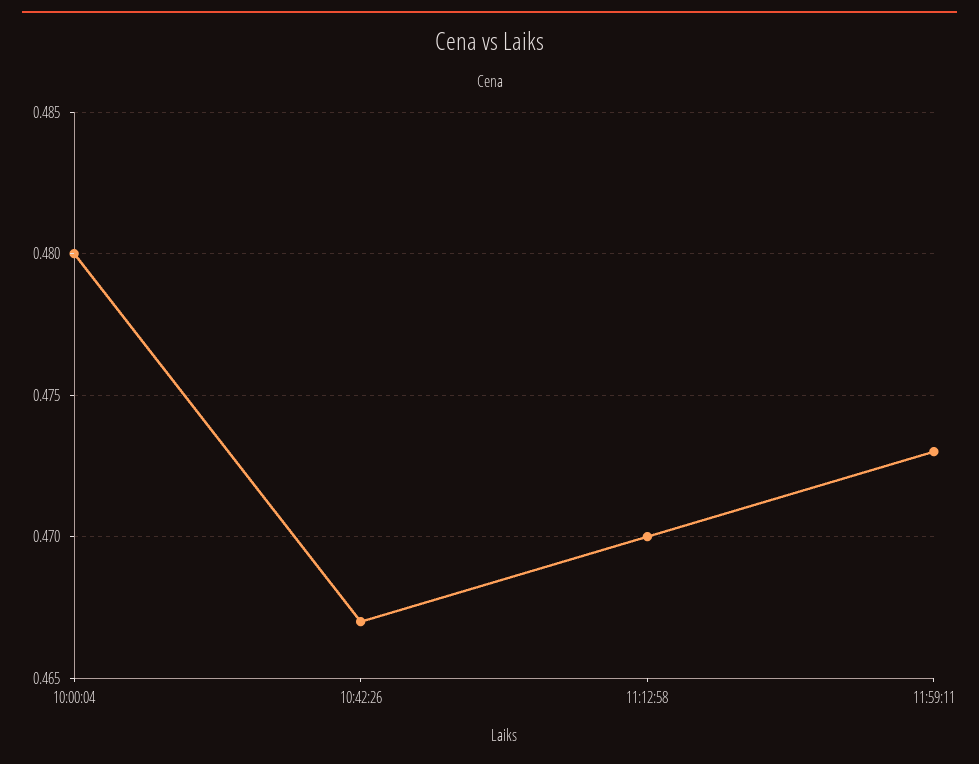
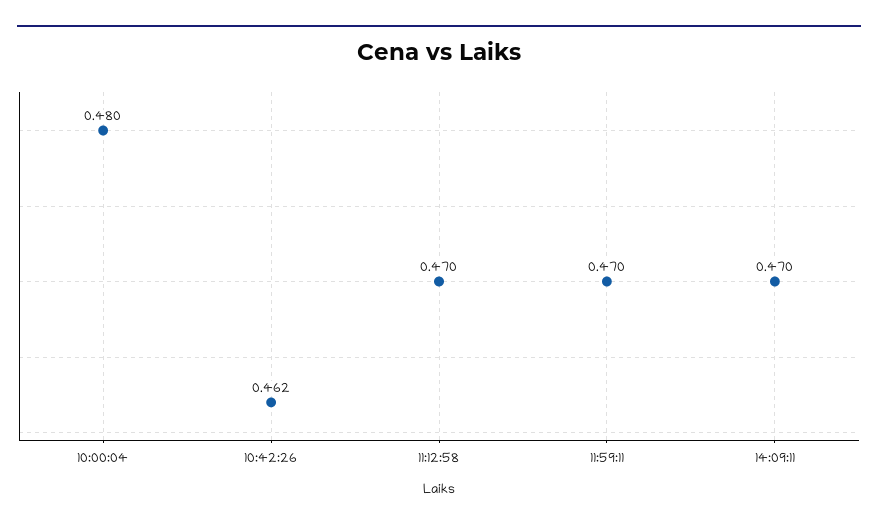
10:42:26: 0.467 -> 0.462
11:59:11: 0.473 -> 0.47
14:09:11: none -> 0.47

